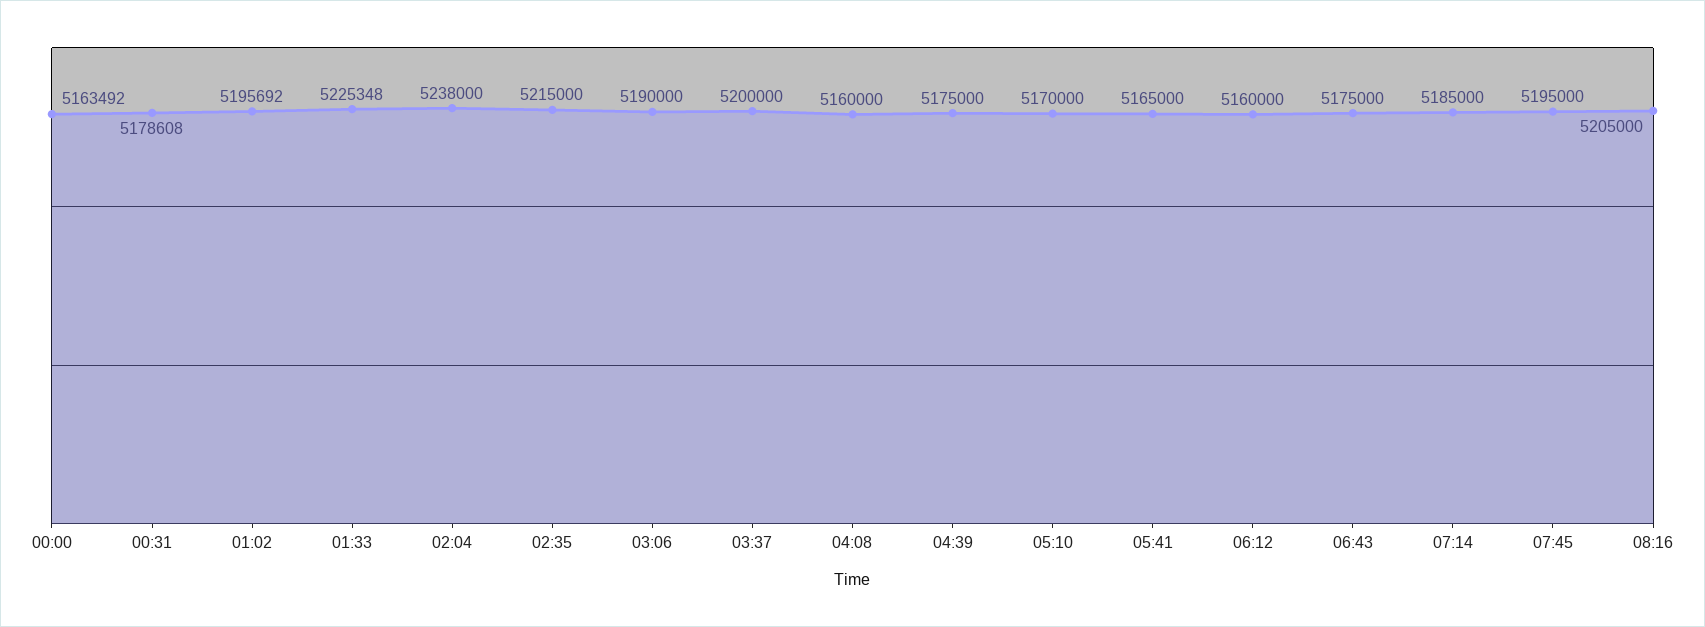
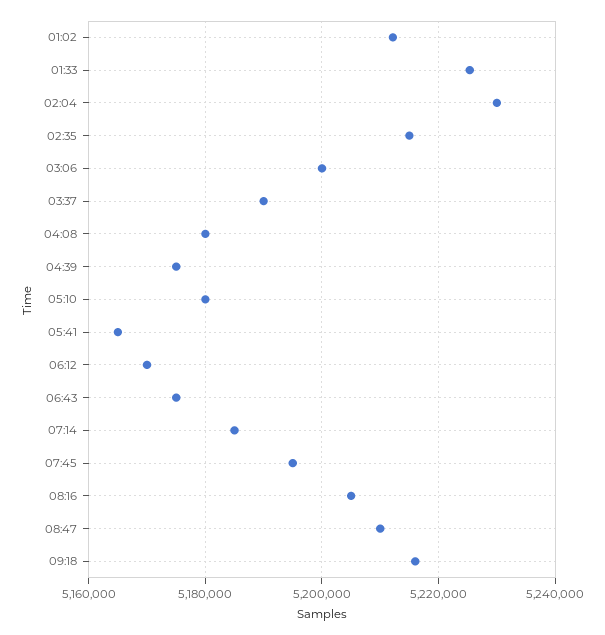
00:00: 5163492 -> none
00:31: 5178608 -> none
01:02: 5195692 -> 5212000
02:04: 5238000 -> 5230000
03:06: 5190000 -> 5200000
03:37: 5200000 -> 5190000
04:08: 5160000 -> 5180000
05:10: 5170000 -> 5180000
06:12: 5160000 -> 5170000
08:47: none -> 5210000
09:18: none -> 5216000

